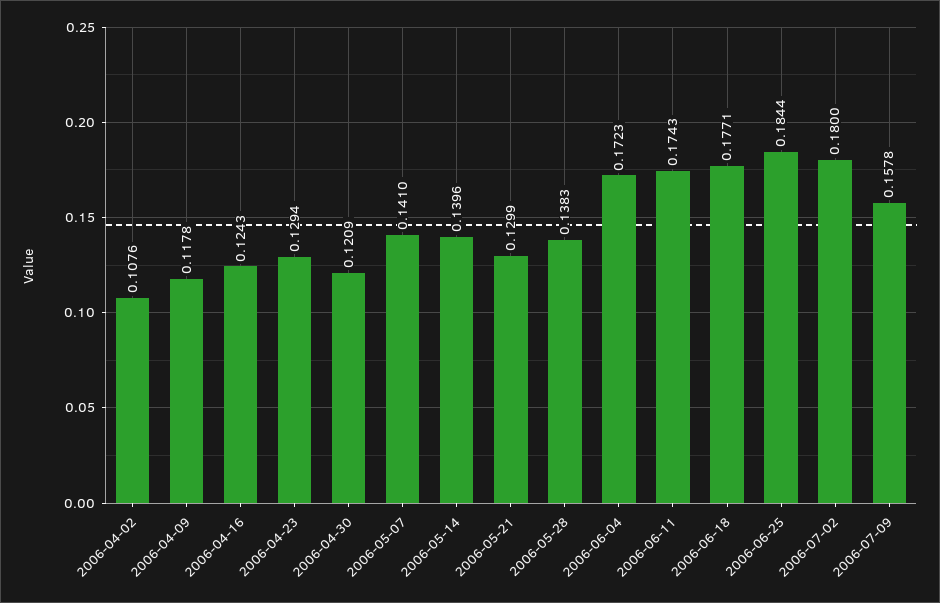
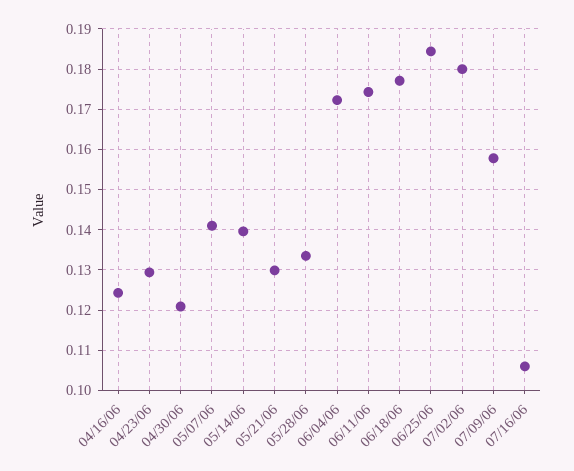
2006-04-02: 0.1076 -> none
2006-04-09: 0.1178 -> none
2006-05-28: 0.1383 -> 0.134
07/16/06: none -> 0.106

